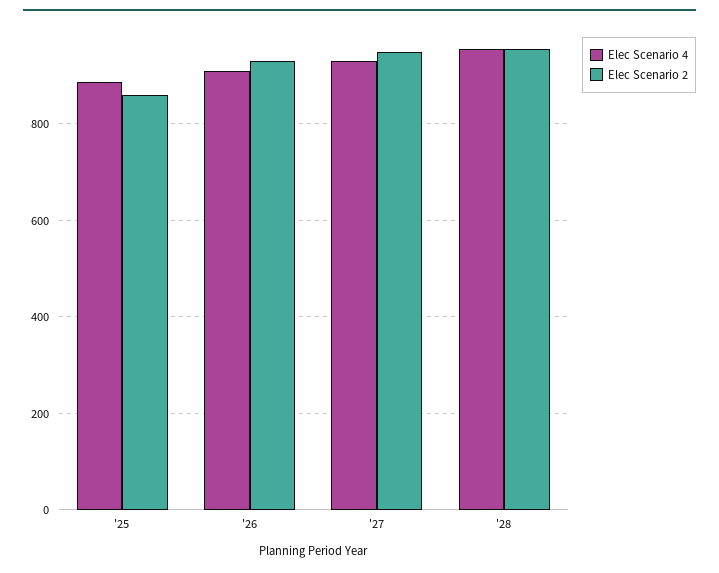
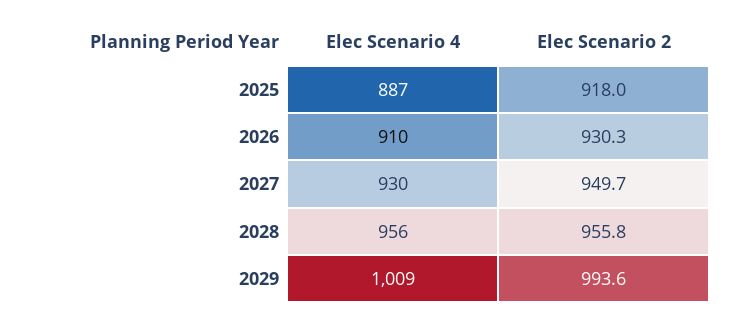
Elec Scenario 2, '25: 860 -> 918
Elec Scenario 4, 2029: none -> 1009
Elec Scenario 2, 2029: none -> 993.6

